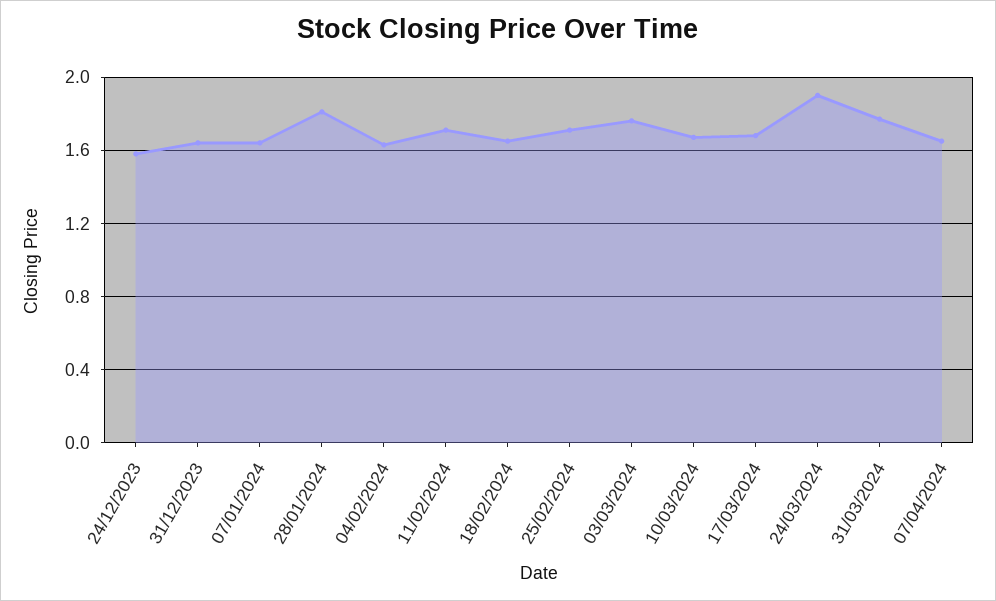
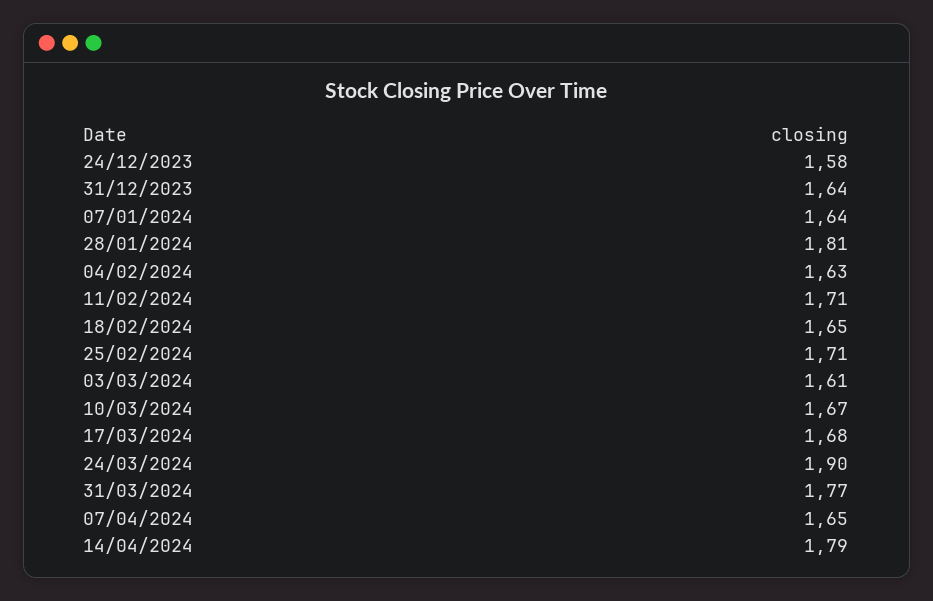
03/03/2024: 1.75 -> 1.61
14/04/2024: none -> 1.79

